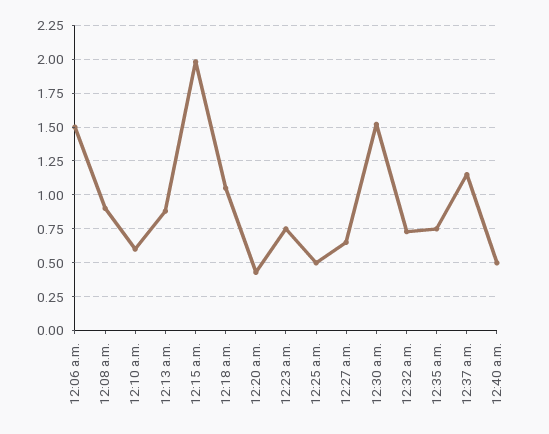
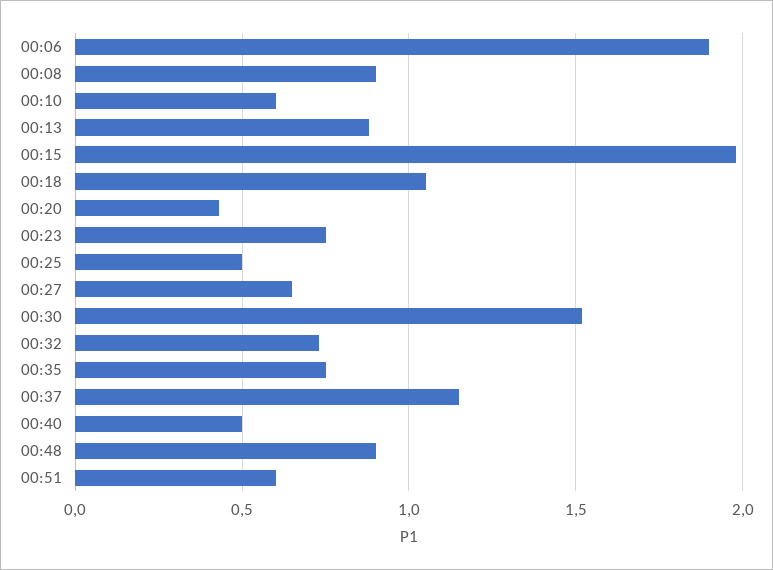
12:06 a.m.: 1.5 -> 1.9
00:48: none -> 0.9
00:51: none -> 0.6

